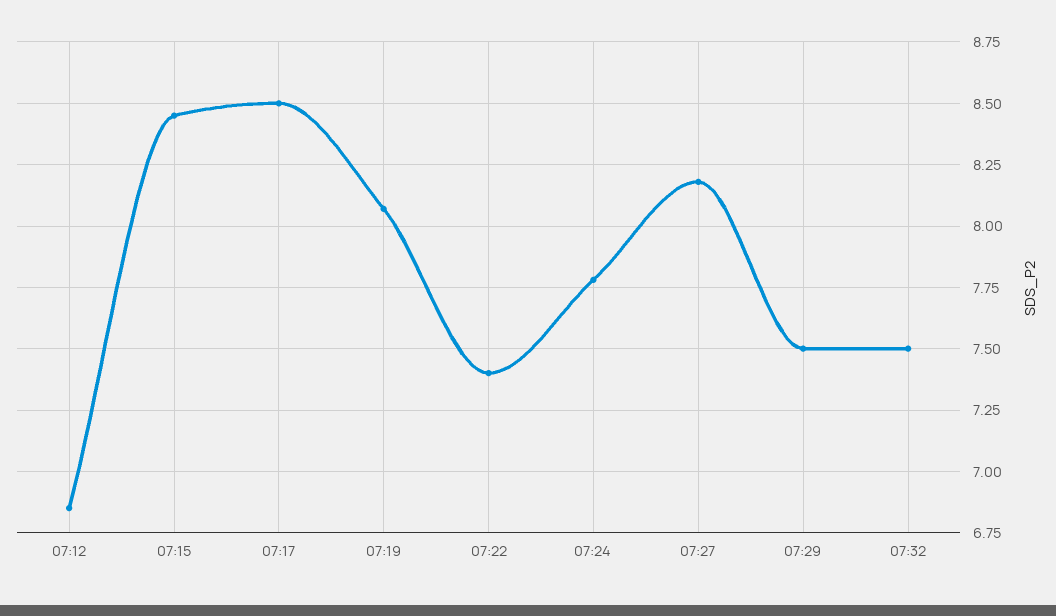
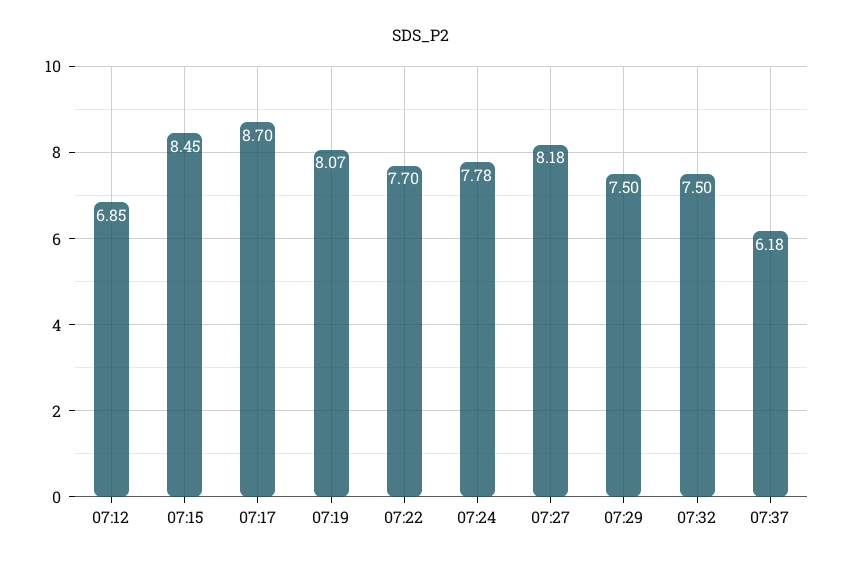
07:17: 8.5 -> 8.7
07:22: 7.4 -> 7.7
07:37: none -> 6.18

